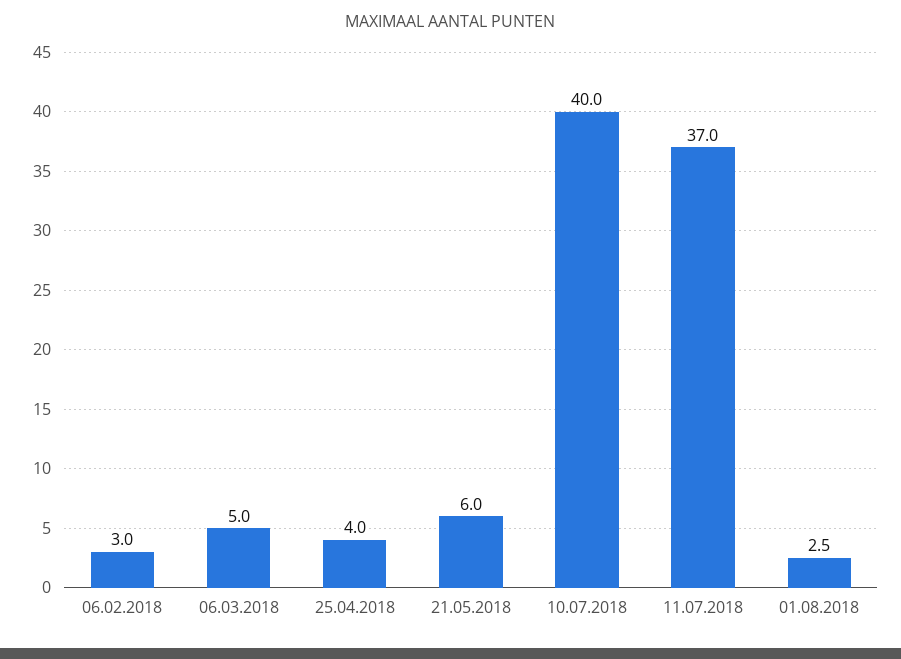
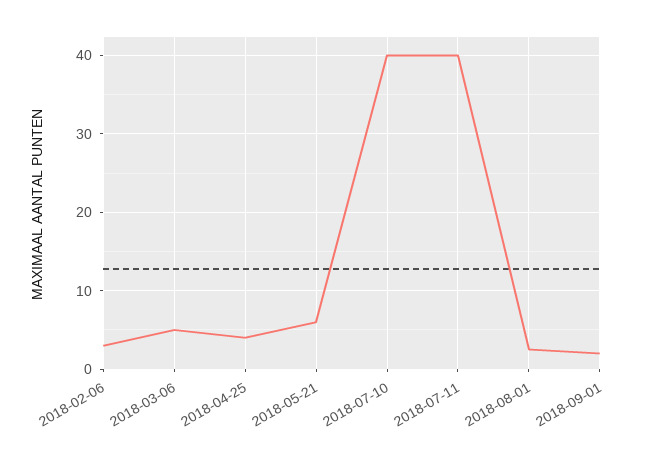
11.07.2018: 37 -> 40
2018-09-01: none -> 2

